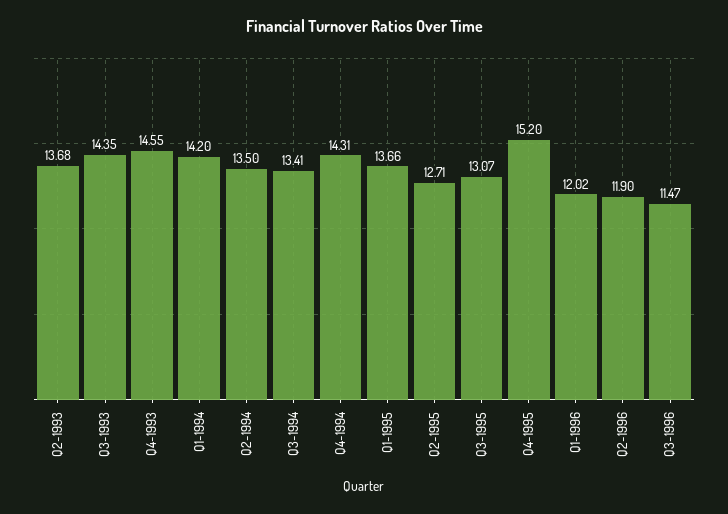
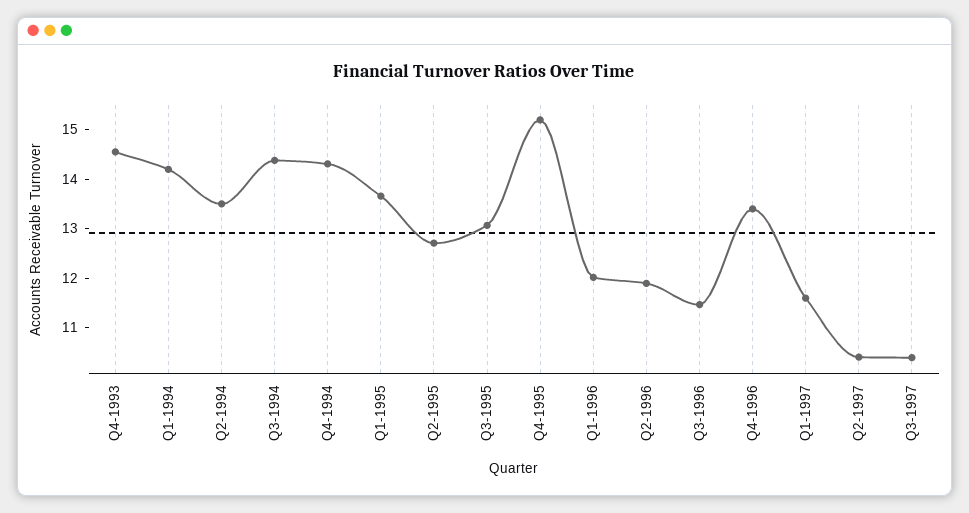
Q2-1993: 13.68 -> none
Q3-1993: 14.35 -> none
Q3-1994: 13.41 -> 14.4
Q4-1996: none -> 13.4
Q1-1997: none -> 11.6
Q2-1997: none -> 10.4
Q3-1997: none -> 10.4

